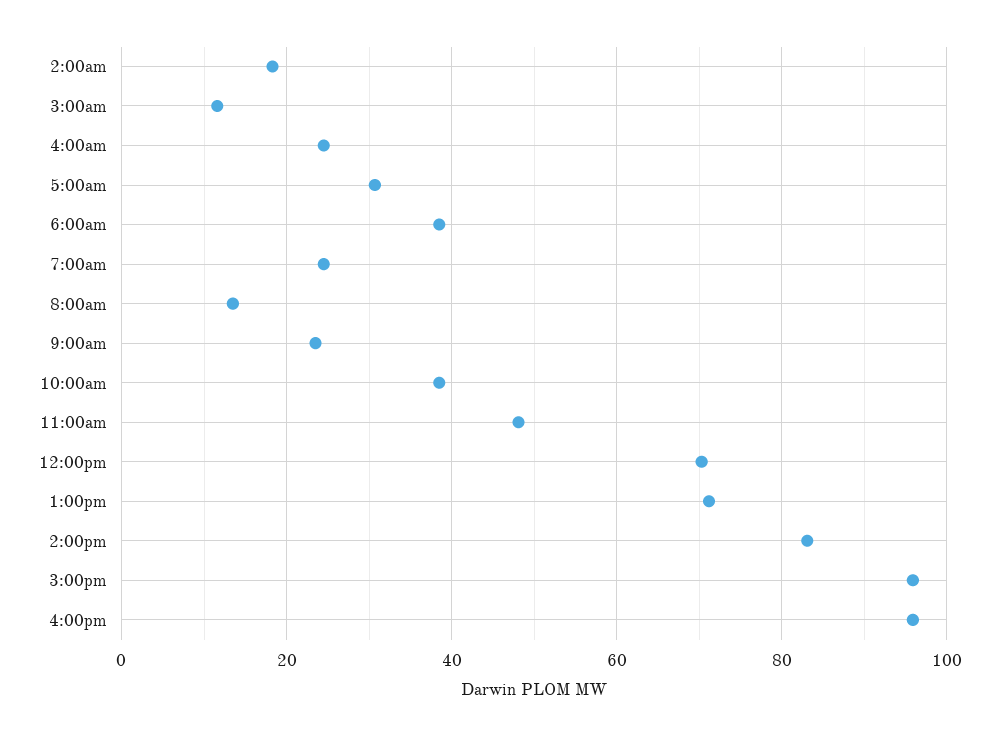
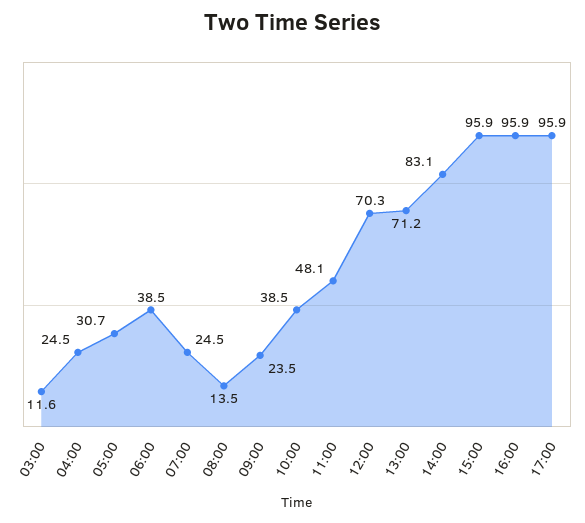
2:00am: 18 -> none
17:00: none -> 95.9

